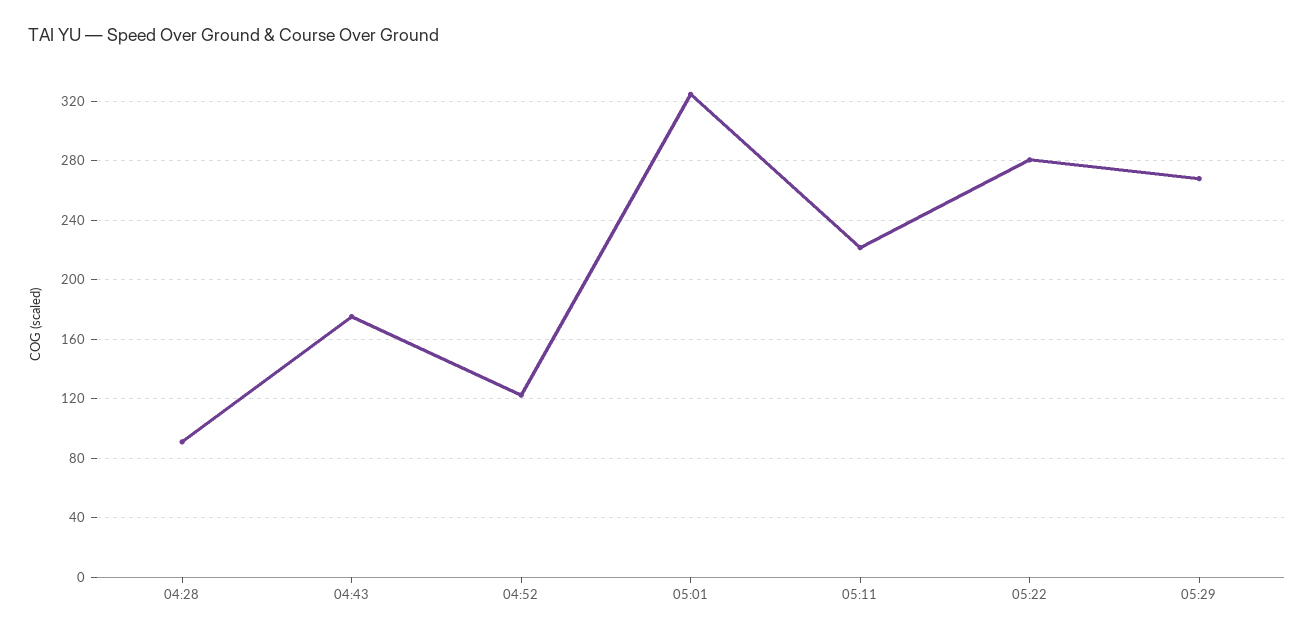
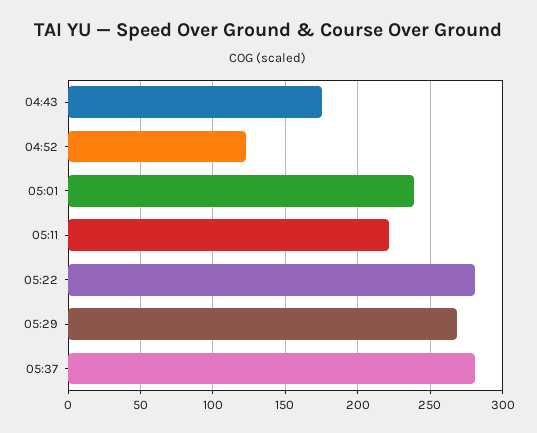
04:28: 90 -> none
05:01: 325 -> 240
05:37: none -> 280

